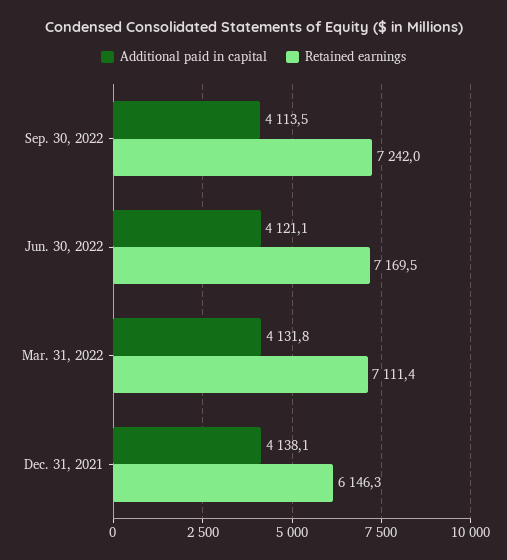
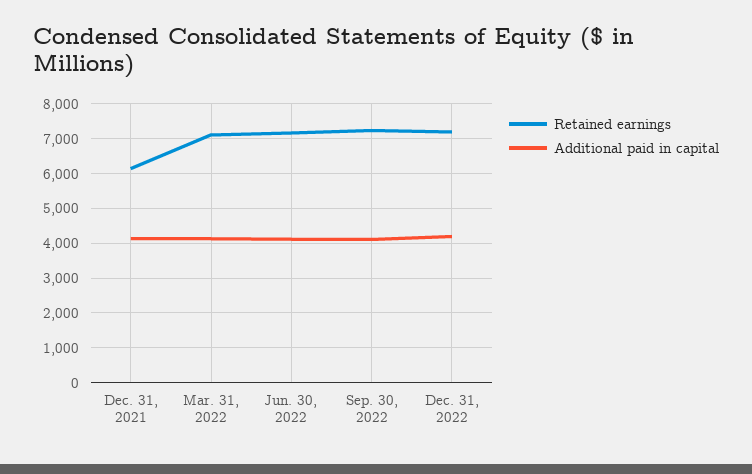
Retained earnings, Dec. 31, 2022: none -> 7200
Additional paid in capital, Dec. 31, 2022: none -> 4200

